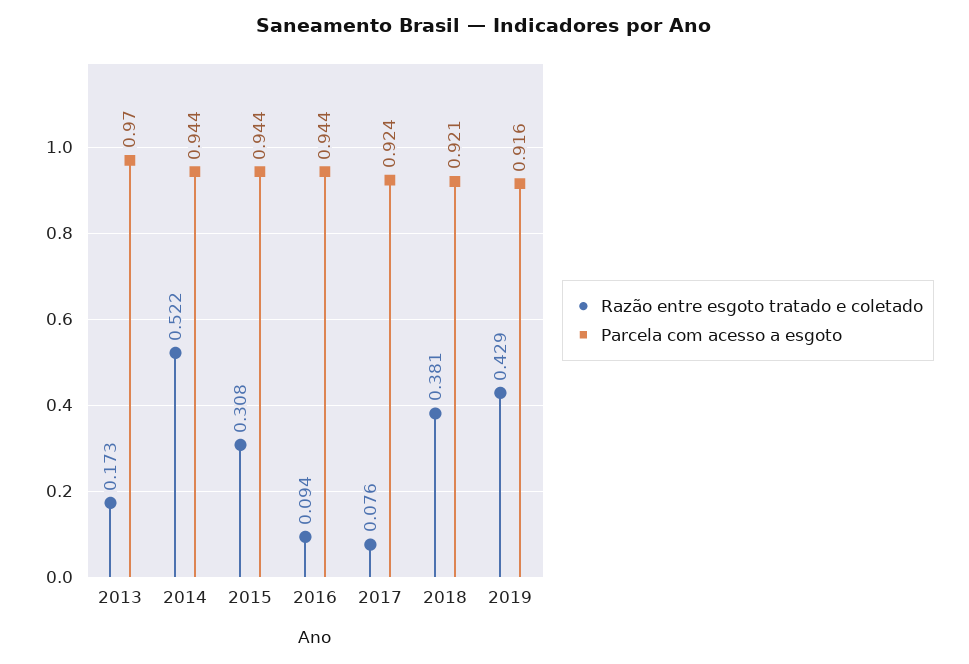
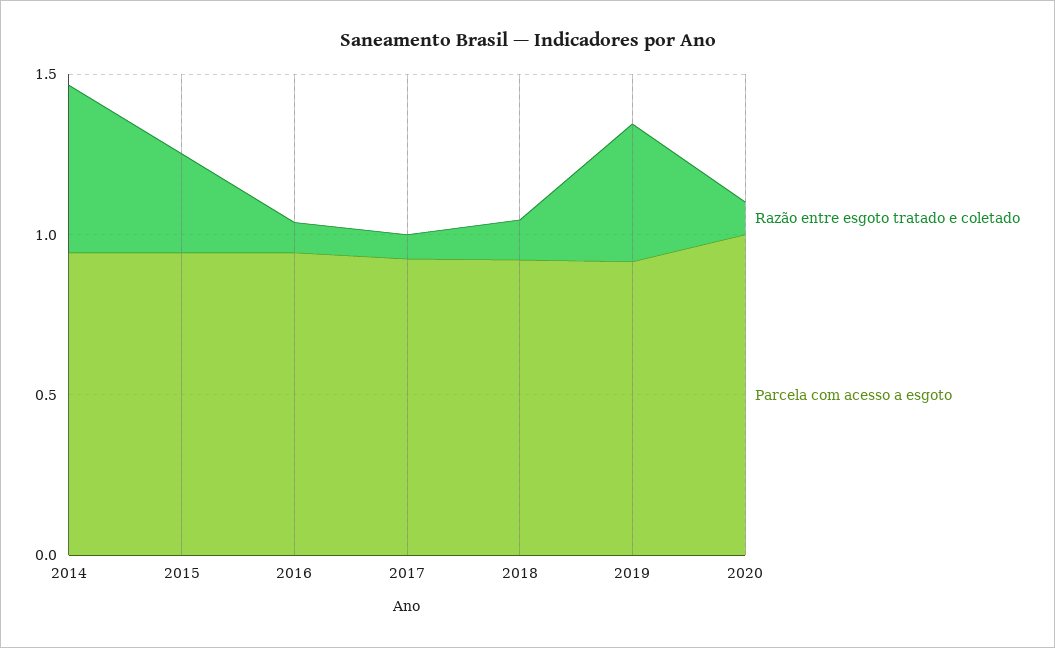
Razão entre esgoto tratado e coletado, 2013: 0.173 -> none
Parcela com acesso a esgoto, 2013: 0.97 -> none
Razão entre esgoto tratado e coletado, 2018: 0.381 -> 0.1
Razão entre esgoto tratado e coletado, 2020: none -> 0.1
Parcela com acesso a esgoto, 2020: none -> 1

